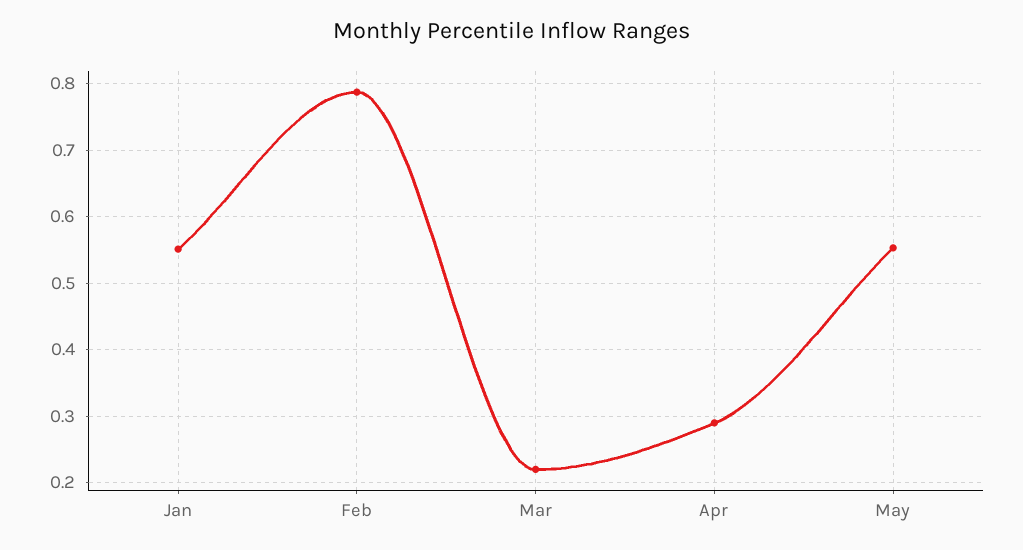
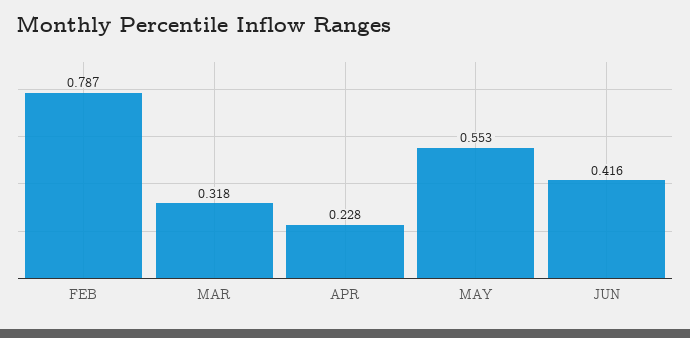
Jan: 0.55 -> none
Mar: 0.22 -> 0.318
Apr: 0.29 -> 0.228
JUN: none -> 0.416

